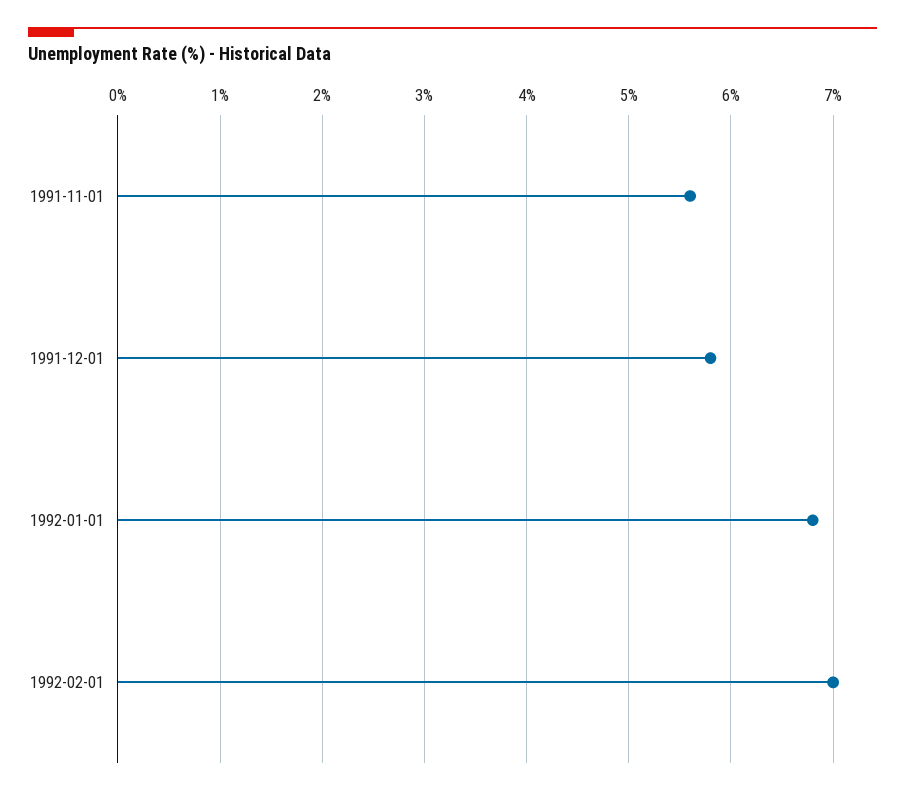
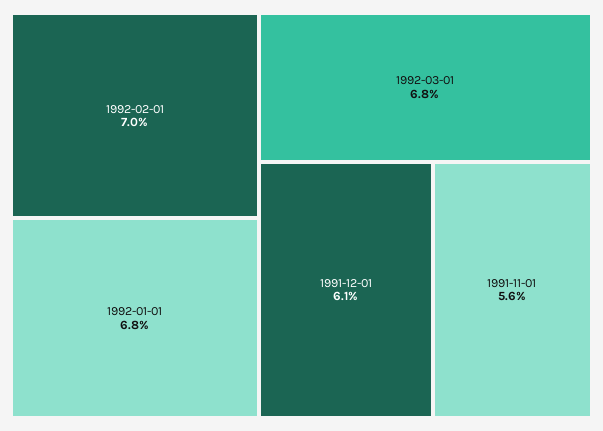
1991-12-01: 5.8 -> 6.1
1992-03-01: none -> 6.8

